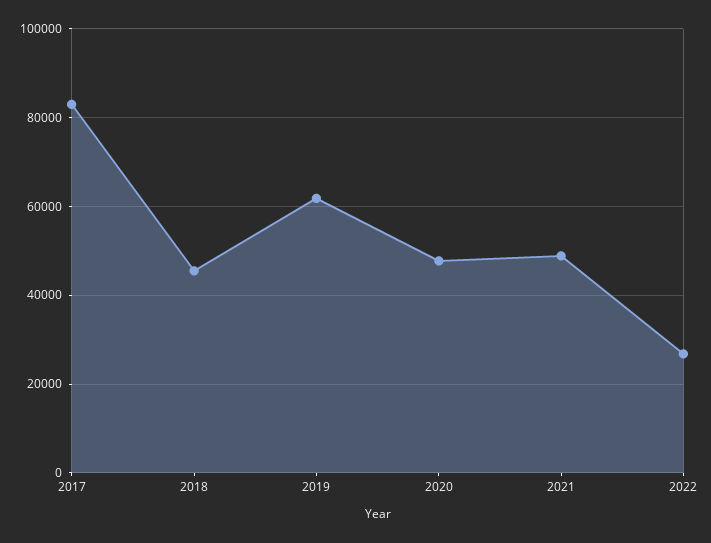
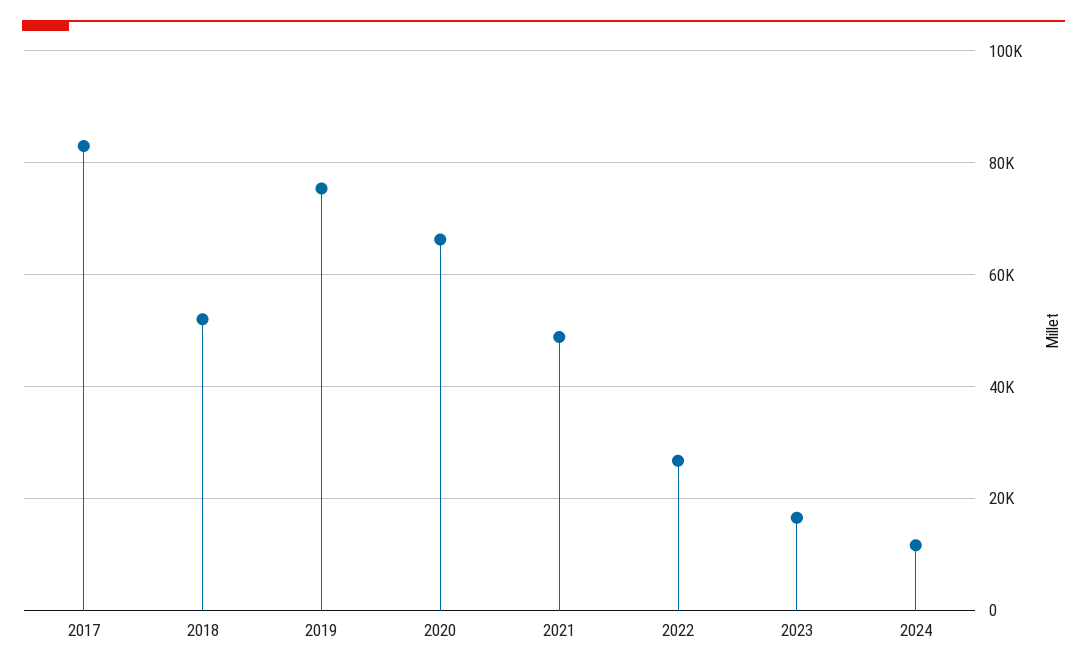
2018: 46000 -> 52000
2019: 62000 -> 76000
2020: 48000 -> 66000
2023: none -> 16000
2024: none -> 12000

